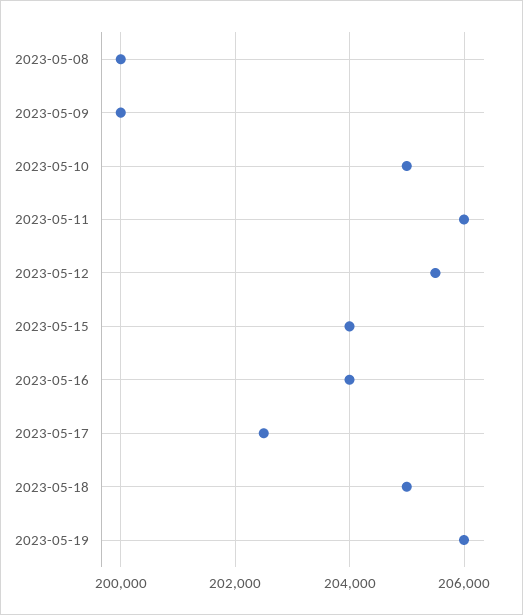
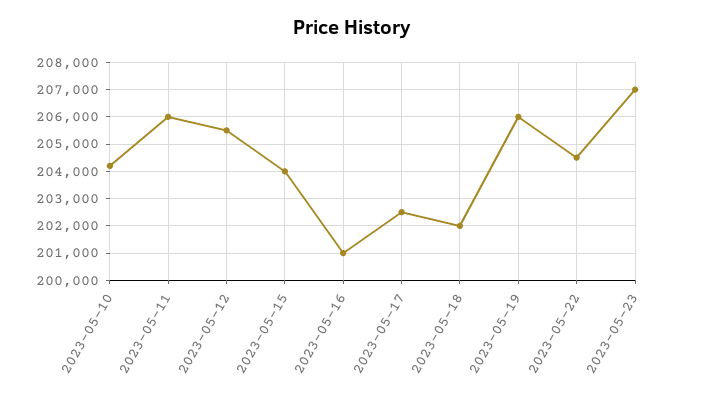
2023-05-08: 200000 -> none
2023-05-09: 200000 -> none
2023-05-10: 205000 -> 204250
2023-05-16: 204000 -> 201000
2023-05-18: 205000 -> 202000
2023-05-22: none -> 204500
2023-05-23: none -> 207000

